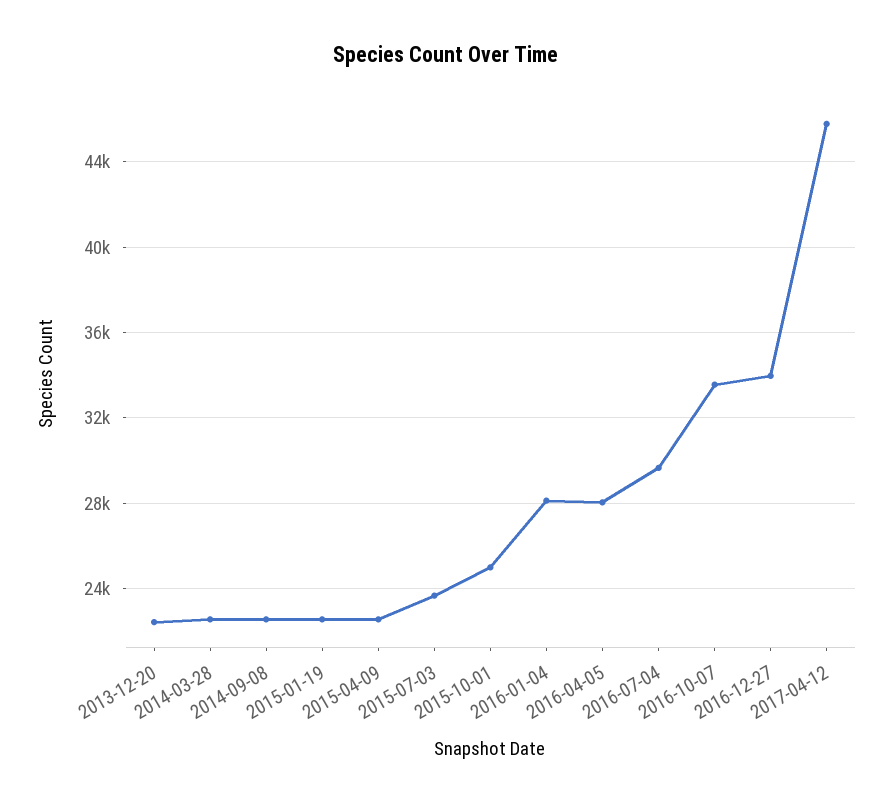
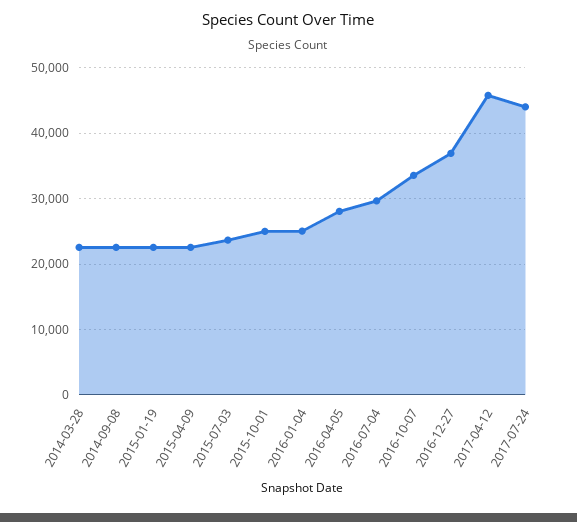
2013-12-20: 22500 -> none
2016-01-04: 28000 -> 25000
2016-12-27: 34000 -> 37000
2017-07-24: none -> 44000

